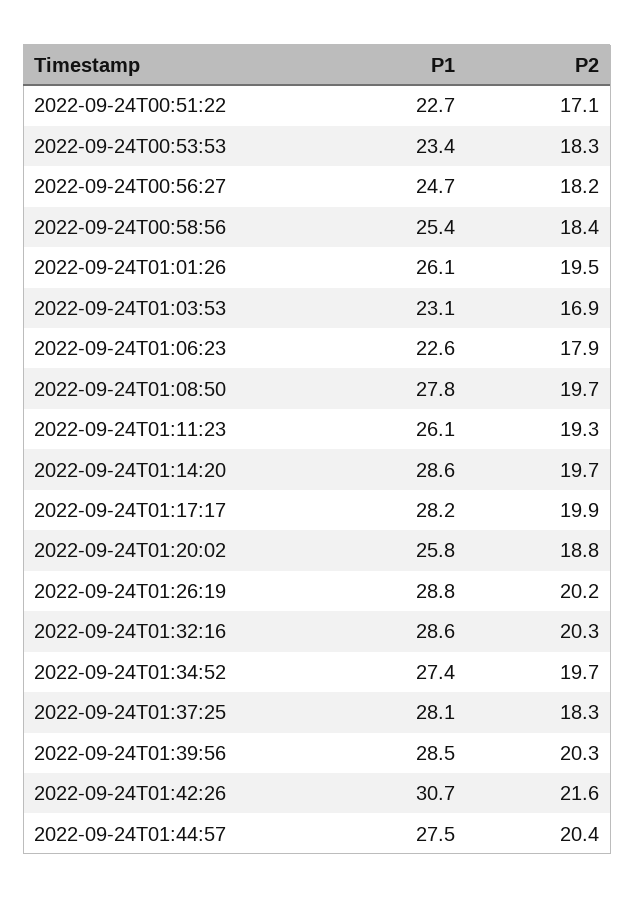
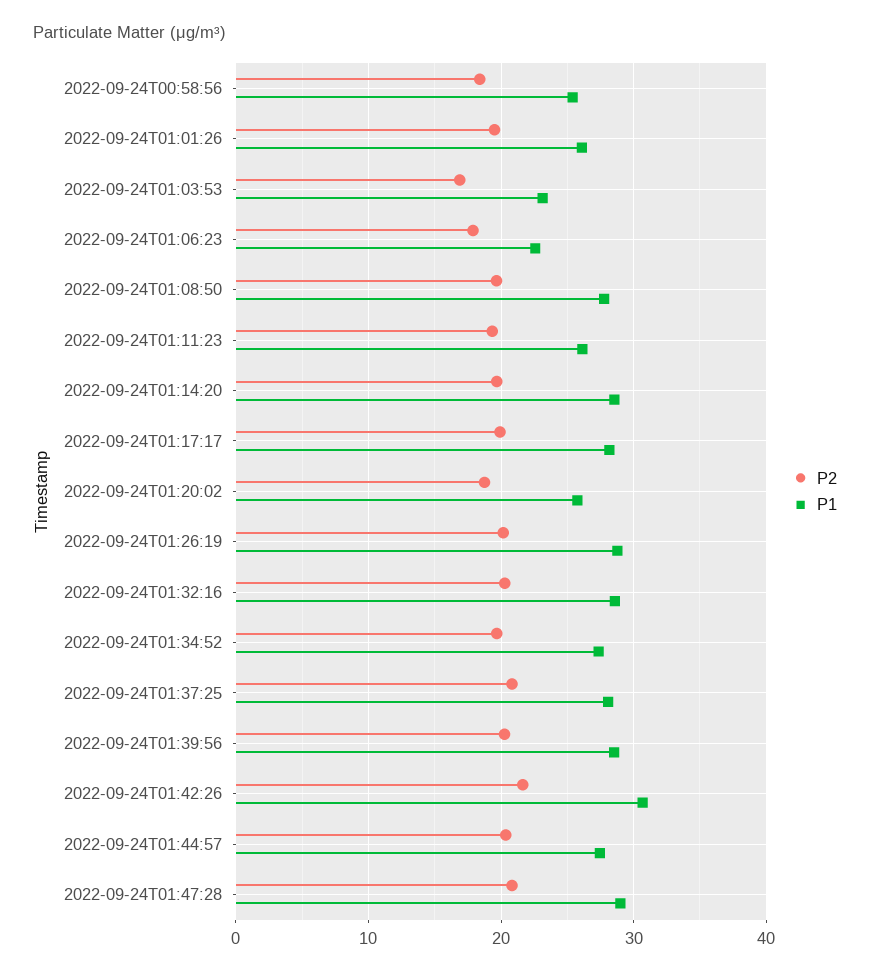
P1, 2022-09-24T00:51:22: 22.7 -> none
P2, 2022-09-24T00:51:22: 17.1 -> none
P1, 2022-09-24T00:53:53: 23.4 -> none
P2, 2022-09-24T00:53:53: 18.3 -> none
P1, 2022-09-24T00:56:27: 24.7 -> none
P2, 2022-09-24T00:56:27: 18.2 -> none
P2, 2022-09-24T01:37:25: 18.3 -> 21
P2, 2022-09-24T01:47:28: none -> 21
P1, 2022-09-24T01:47:28: none -> 29

